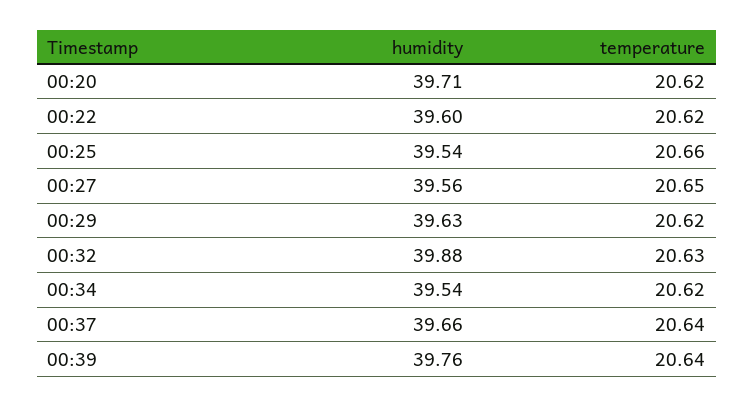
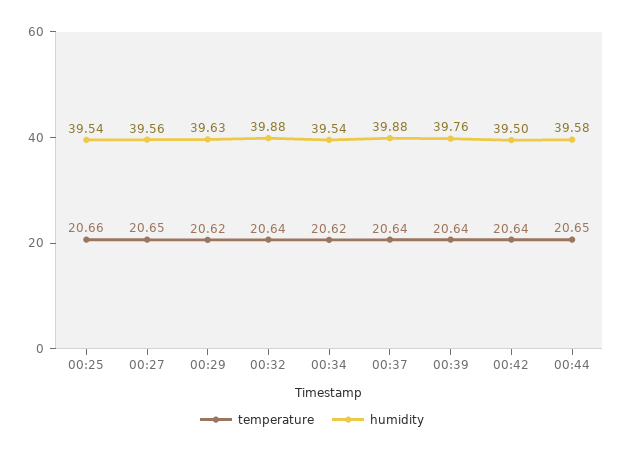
humidity, 00:20: 39.71 -> none
temperature, 00:20: 20.62 -> none
humidity, 00:22: 39.6 -> none
temperature, 00:22: 20.62 -> none
temperature, 00:32: 20.63 -> 20.64
humidity, 00:37: 39.66 -> 39.88
temperature, 00:42: none -> 20.64
humidity, 00:42: none -> 39.5
temperature, 00:44: none -> 20.65
humidity, 00:44: none -> 39.58

